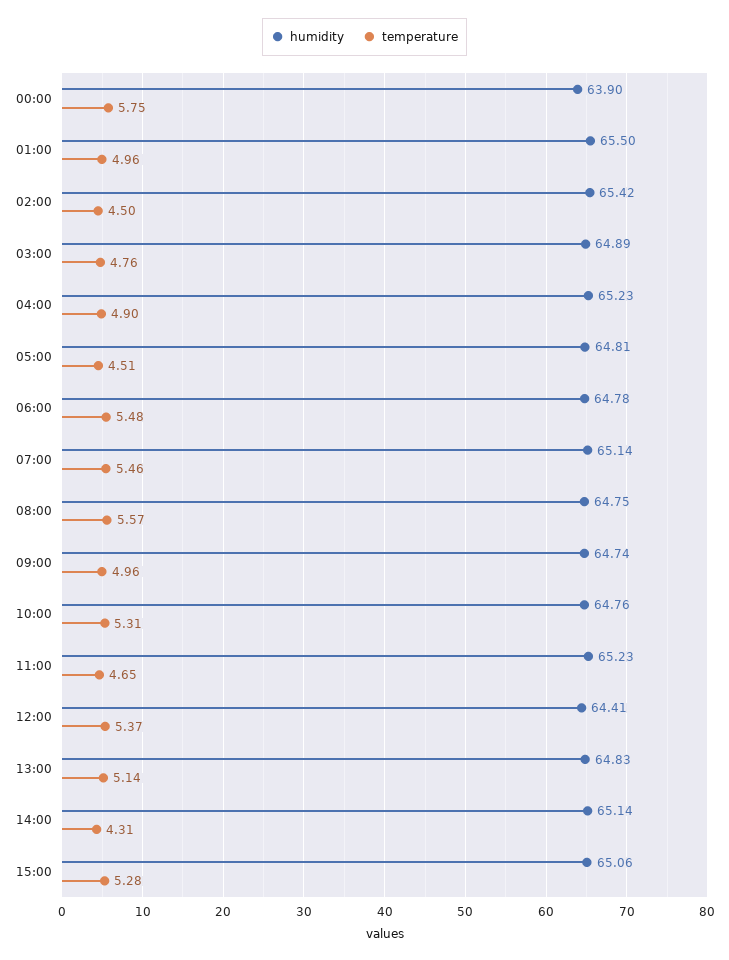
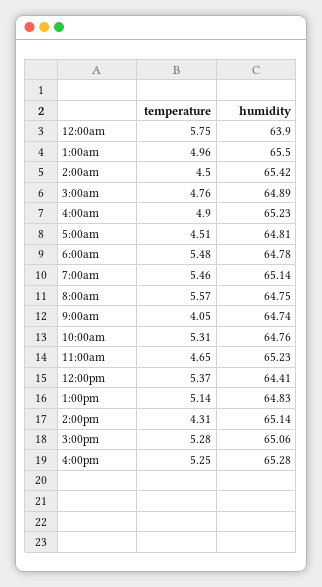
temperature, 09:00: 4.96 -> 4.05
temperature, 4:00pm: none -> 5.25
humidity, 4:00pm: none -> 65.28

